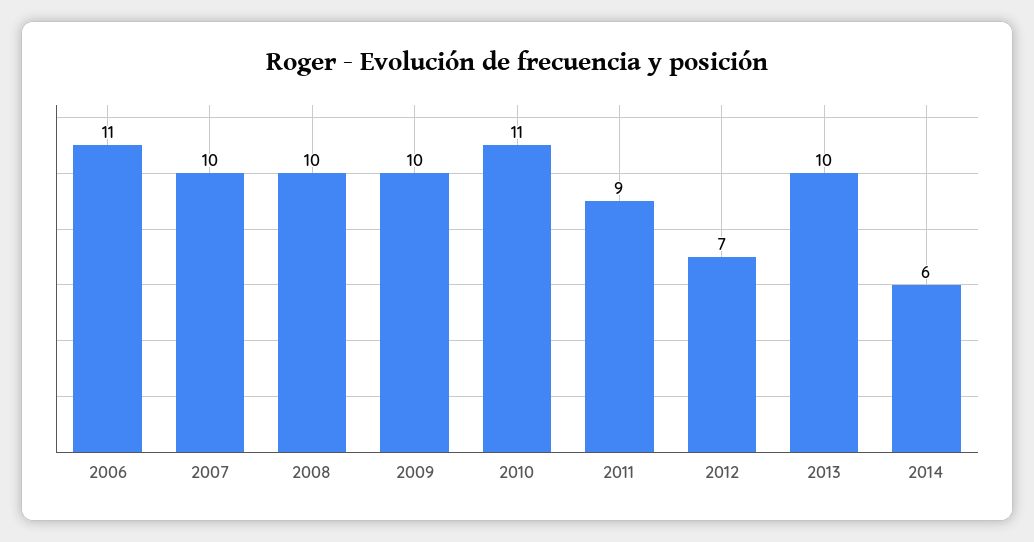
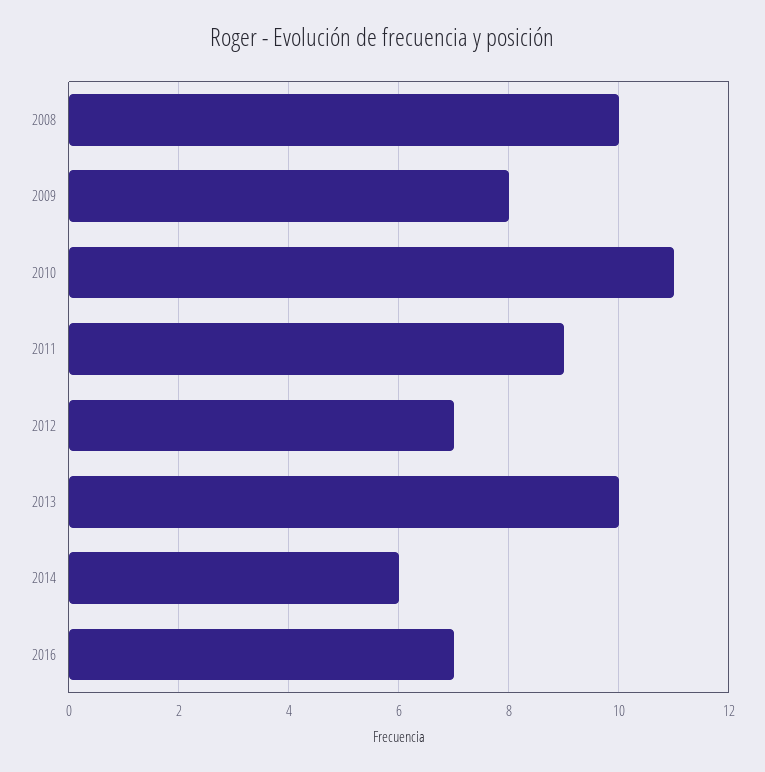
2006: 11 -> none
2007: 10 -> none
2009: 10 -> 8
2016: none -> 7

